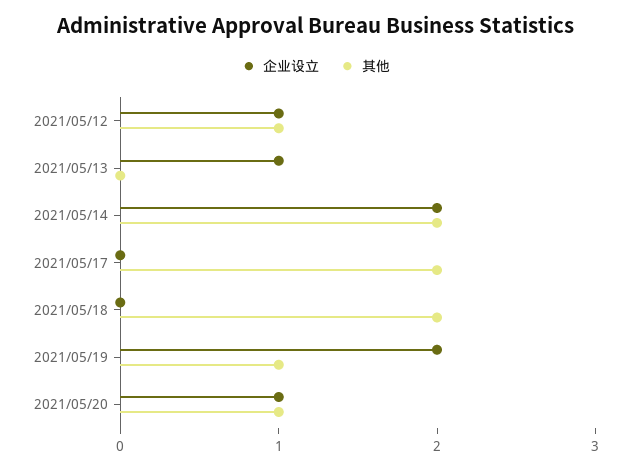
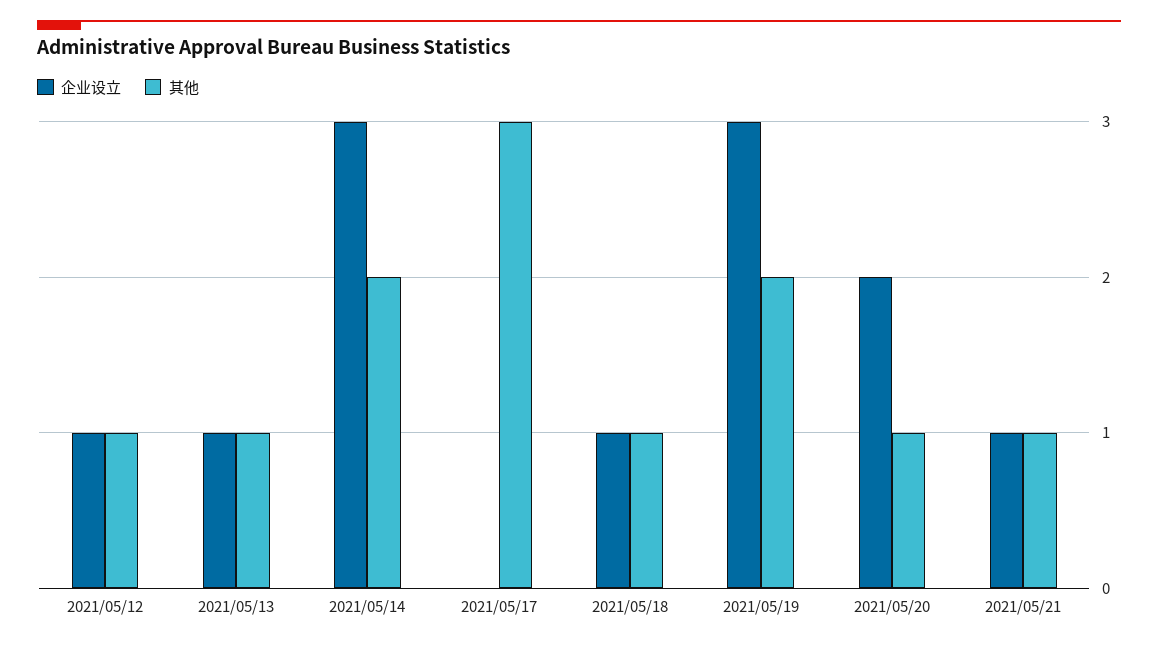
其他, 2021/05/13: 0 -> 1
企业设立, 2021/05/14: 2 -> 3
其他, 2021/05/17: 2 -> 3
企业设立, 2021/05/18: 0 -> 1
其他, 2021/05/18: 2 -> 1
企业设立, 2021/05/19: 2 -> 3
其他, 2021/05/19: 1 -> 2
企业设立, 2021/05/20: 1 -> 2
企业设立, 2021/05/21: none -> 1
其他, 2021/05/21: none -> 1

